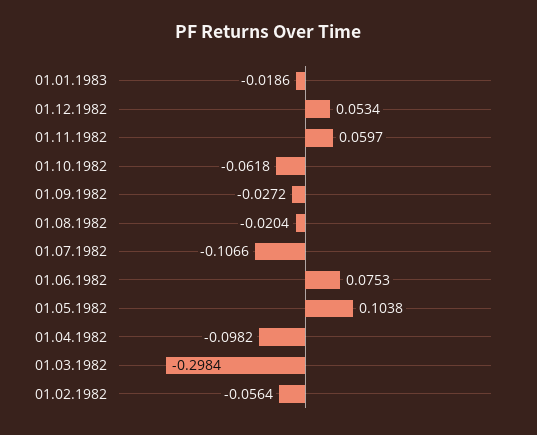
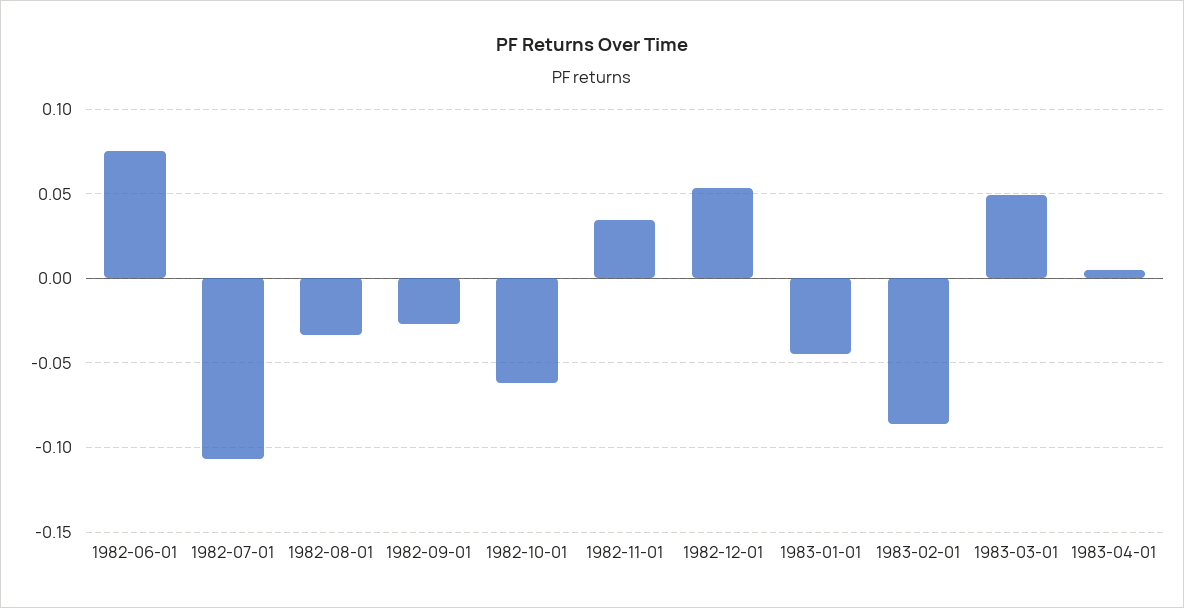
01.01.1983: -0.0186 -> -0.045
01.11.1982: 0.0597 -> 0.035
01.08.1982: -0.0204 -> -0.035
01.05.1982: 0.1038 -> none
01.04.1982: -0.0982 -> none
01.03.1982: -0.2984 -> none
01.02.1982: -0.0564 -> none
1983-02-01: none -> -0.085
1983-03-01: none -> 0.05
1983-04-01: none -> 0.005

